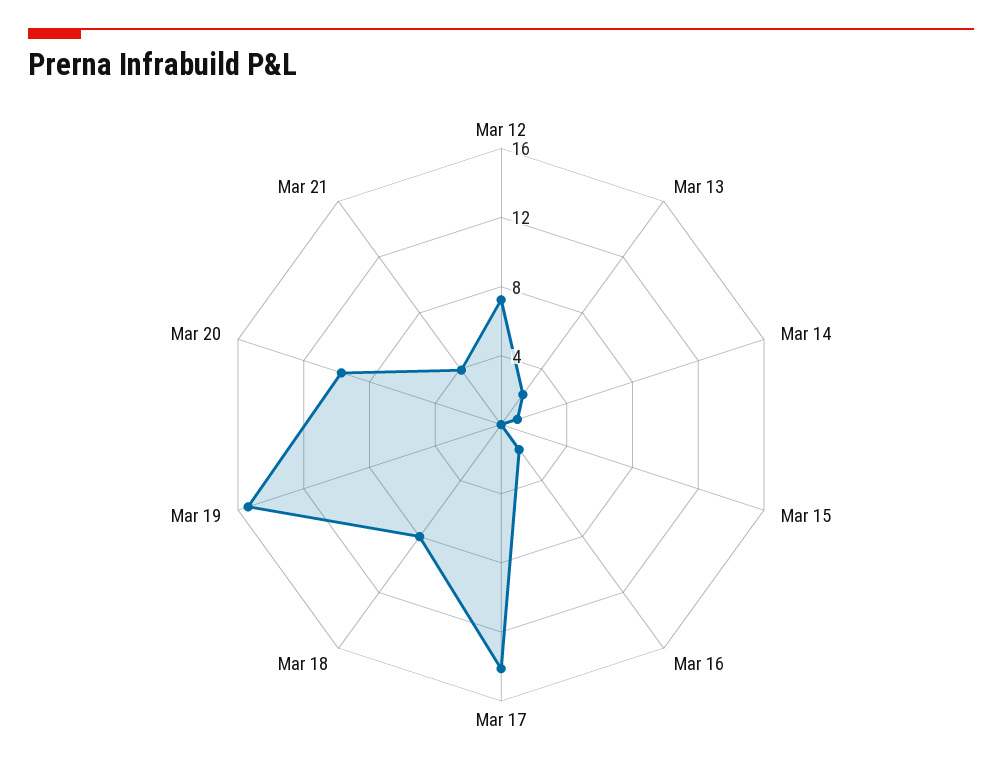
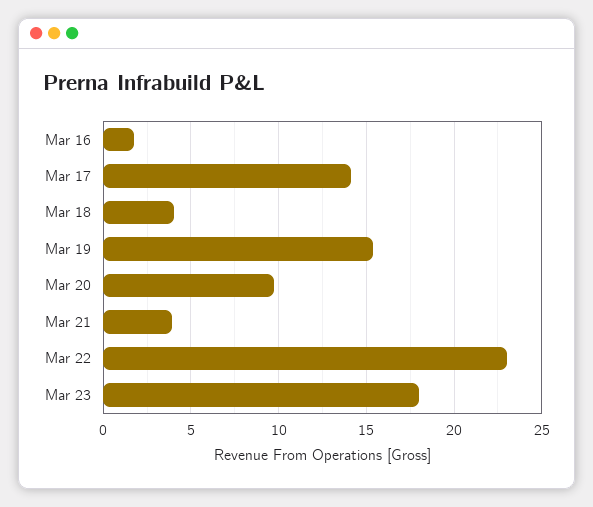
Mar 12: 7 -> none
Mar 13: 2 -> none
Mar 14: 1 -> none
Mar 15: 0 -> none
Mar 18: 8 -> 4
Mar 22: none -> 23
Mar 23: none -> 18

